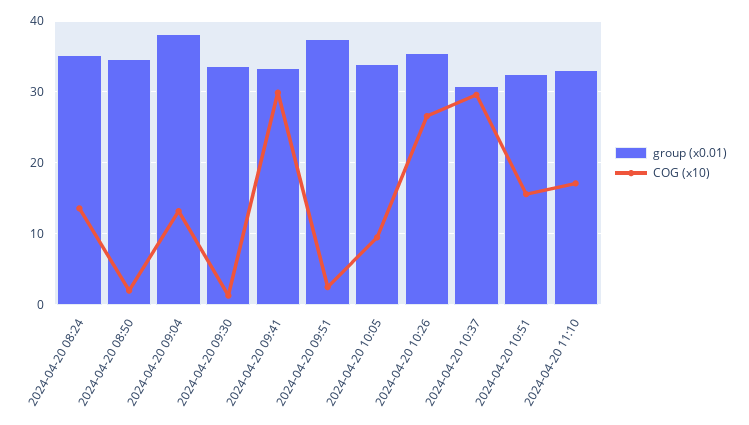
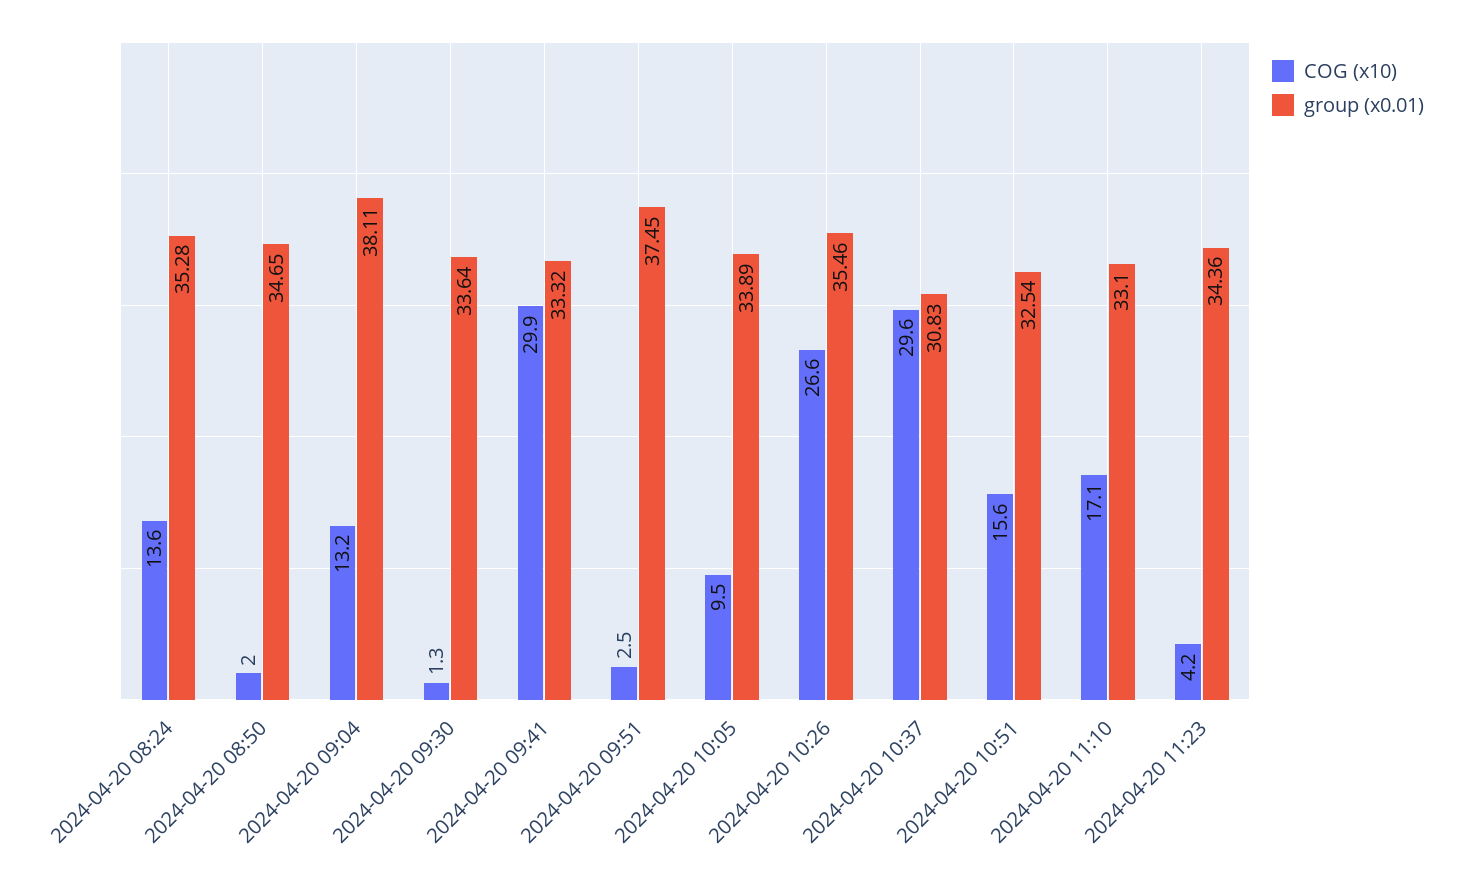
COG (x10), 2024-04-20 11:23: none -> 4.2
group (x0.01), 2024-04-20 11:23: none -> 34.36

